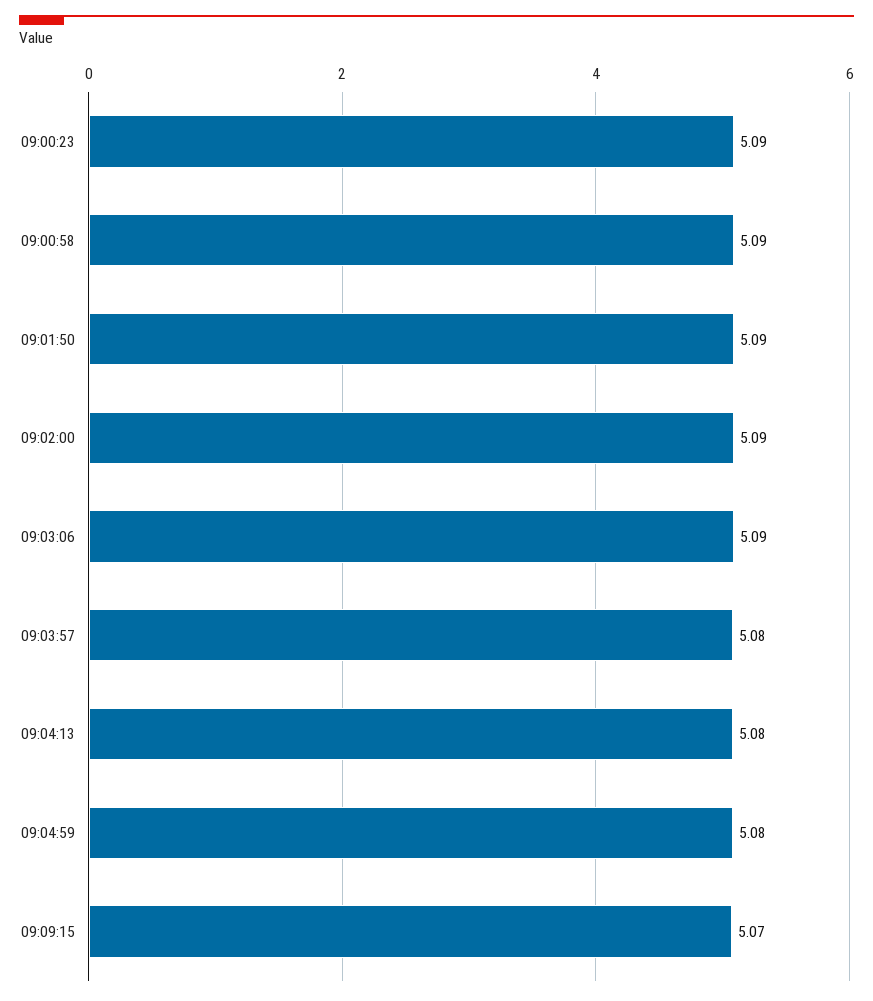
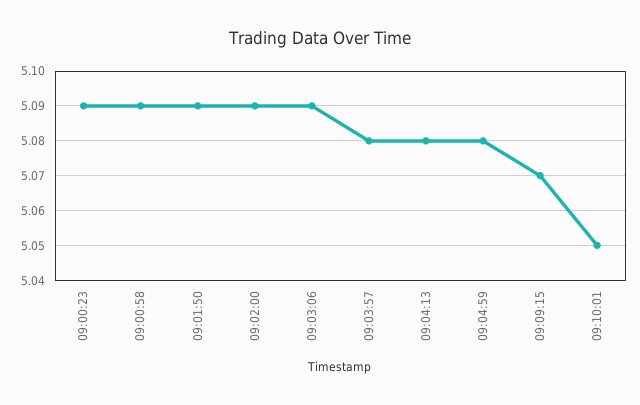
09:10:01: none -> 5.05

